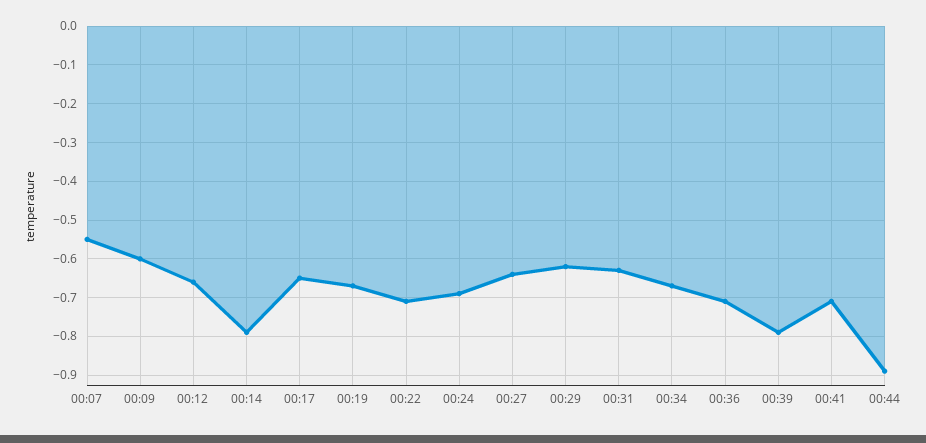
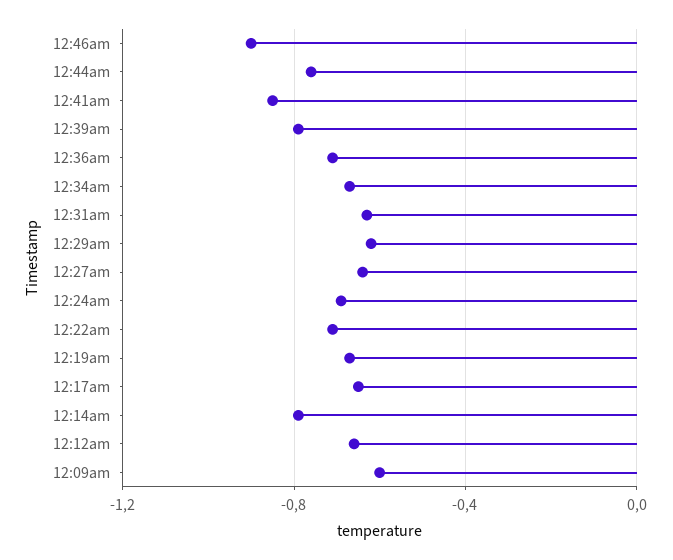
00:07: -0.55 -> none
00:41: -0.7 -> -0.85
00:44: -0.9 -> -0.75
12:46am: none -> -0.9

